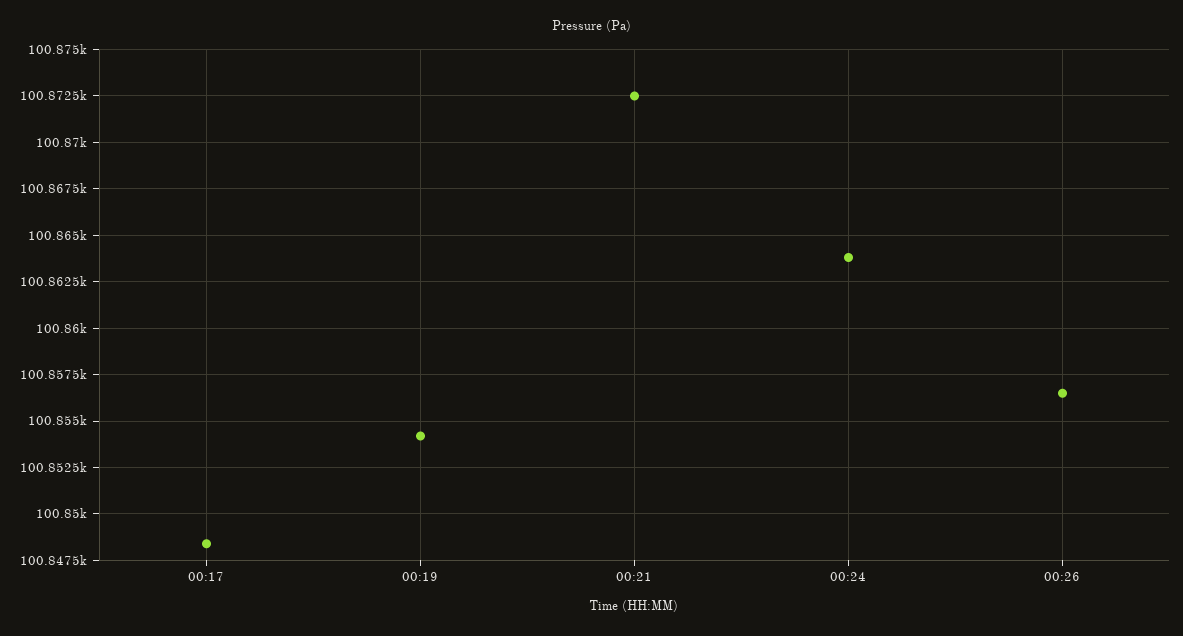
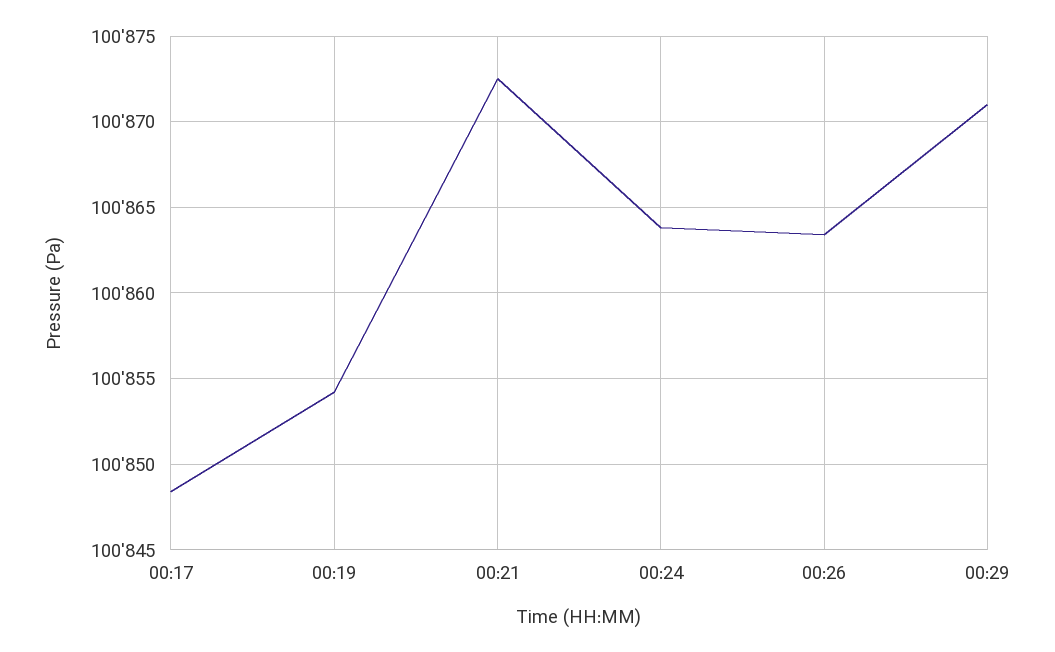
00:26: 100856.5 -> 100863.5
00:29: none -> 100871

